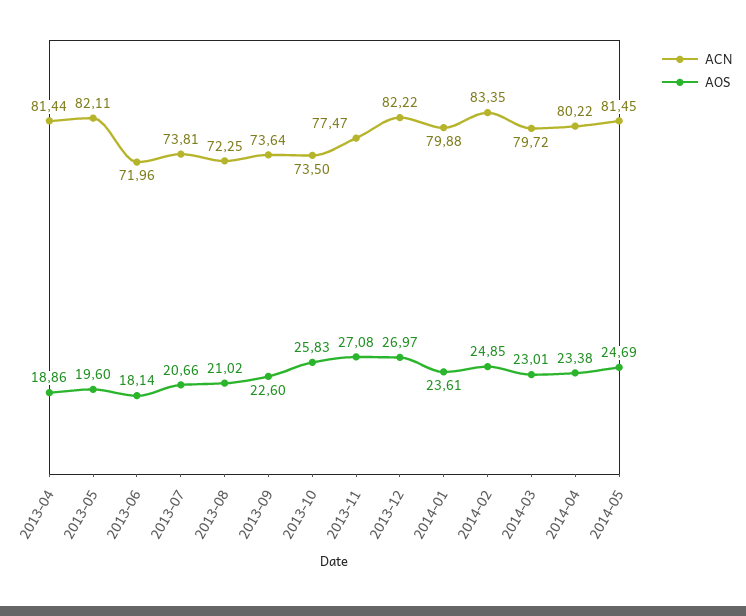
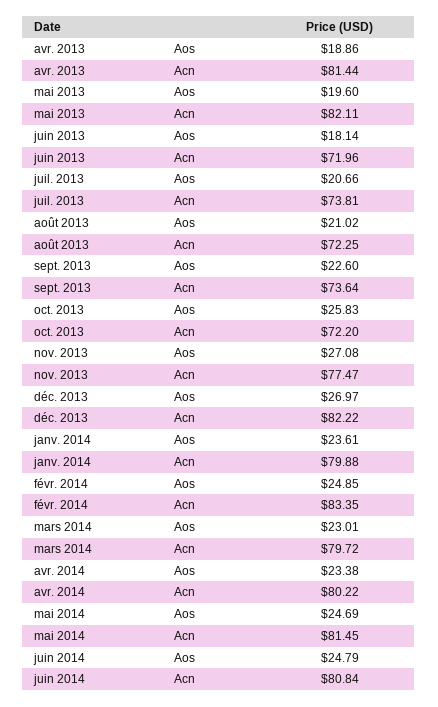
ACN, 2013-10: 73.5 -> 72.2
AOS, juin 2014: none -> 24.79
ACN, juin 2014: none -> 80.84

